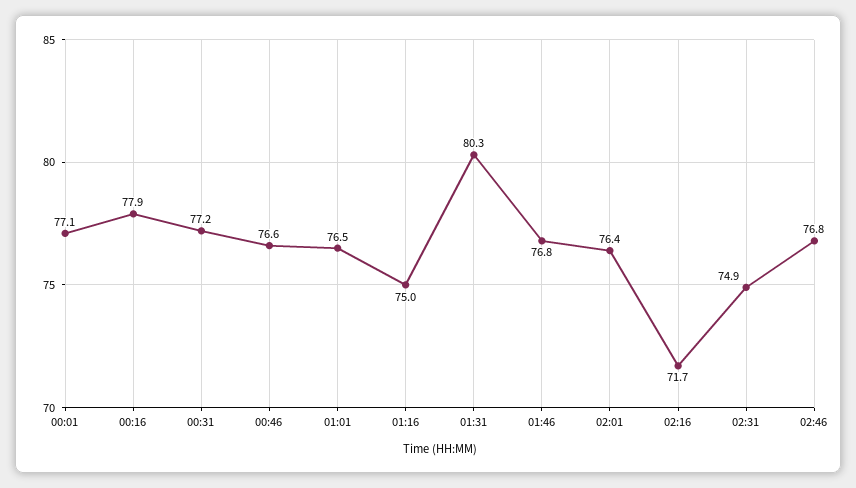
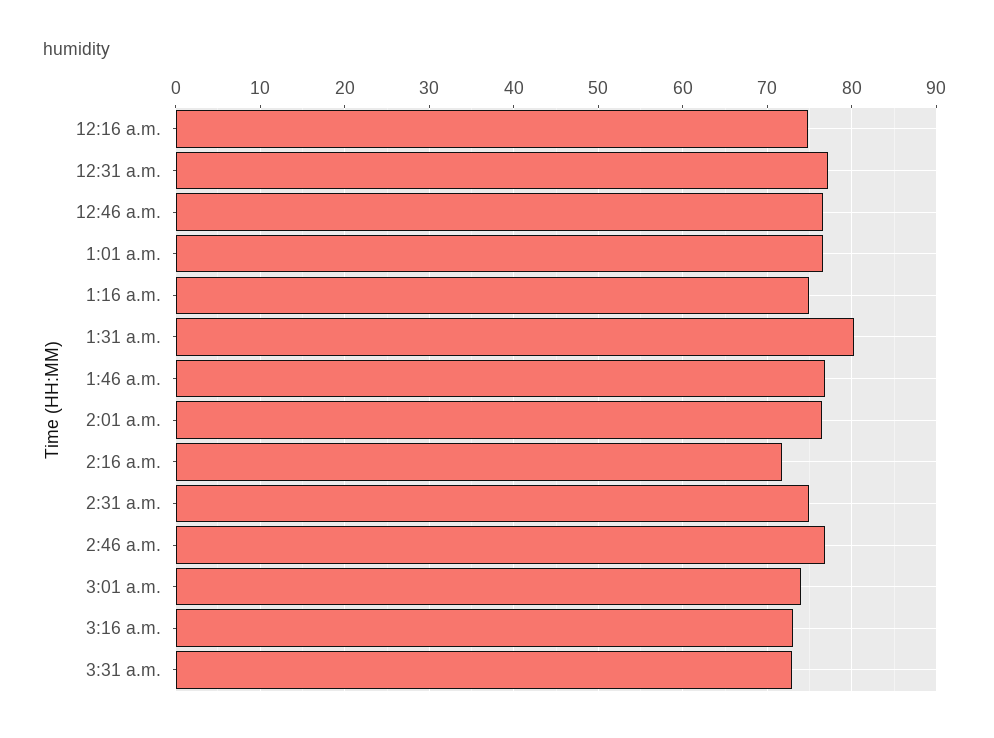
00:01: 77.1 -> none
00:16: 77.9 -> 75
3:01 a.m.: none -> 74
3:16 a.m.: none -> 73
3:31 a.m.: none -> 73

